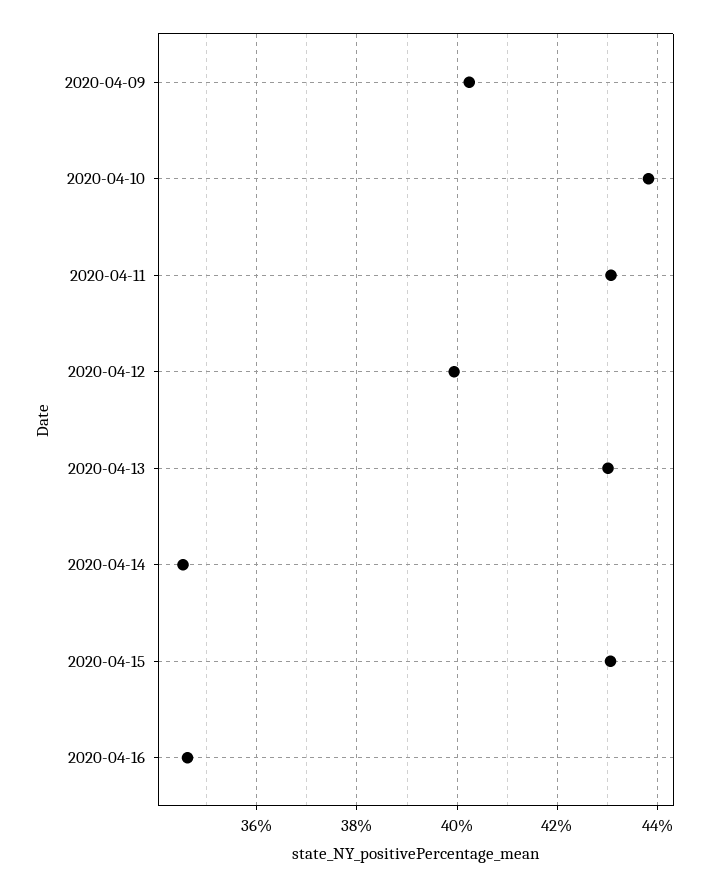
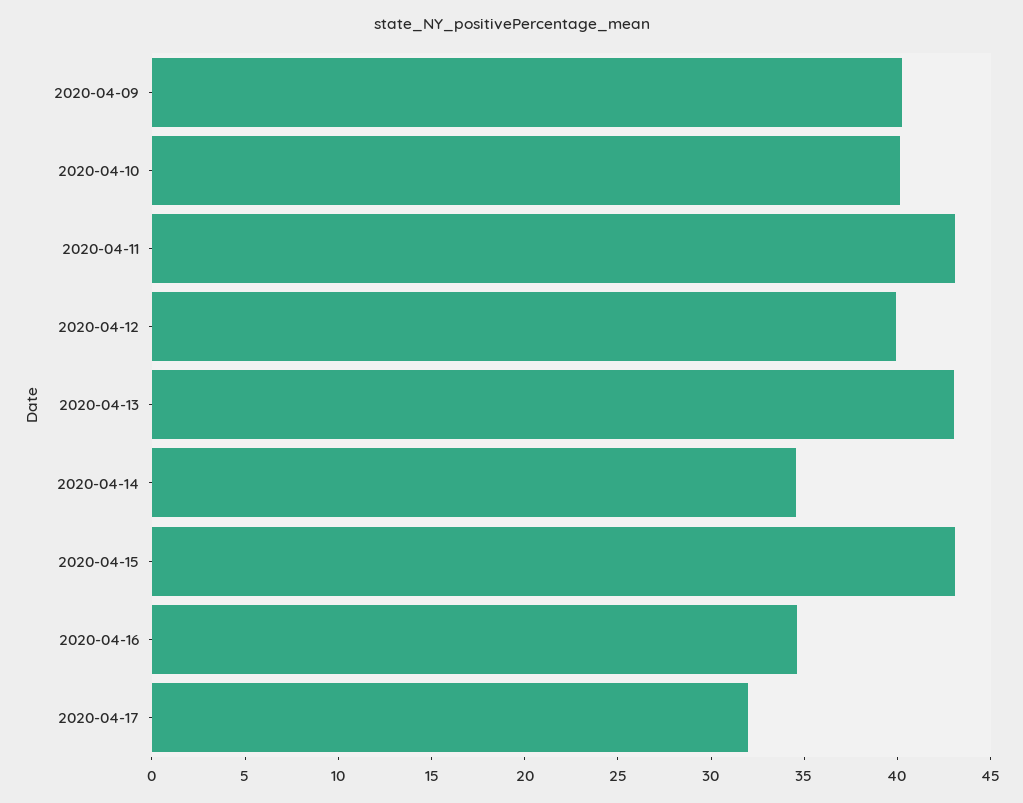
2020-04-10: 43.8 -> 40
2020-04-17: none -> 32

